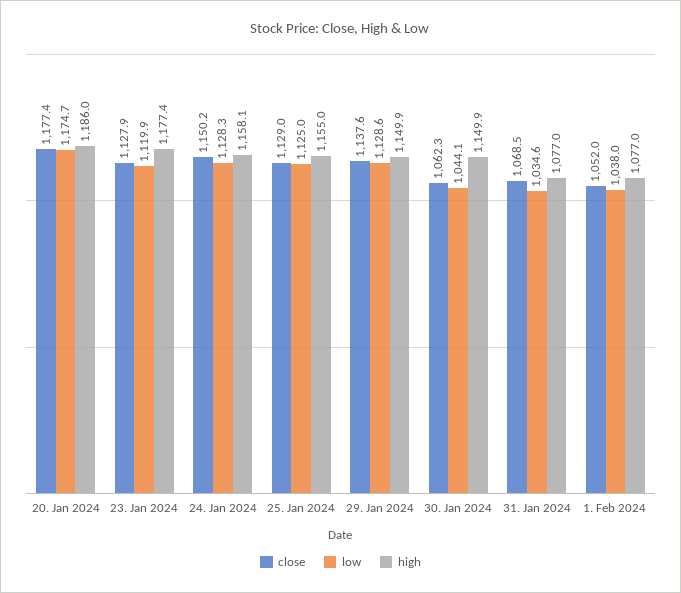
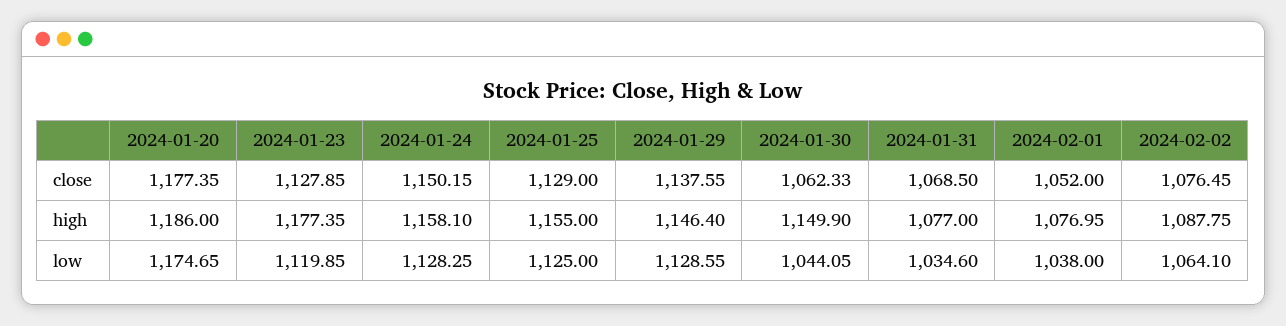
high, 29. Jan 2024: 1149.9 -> 1146.4
close, 2024-02-02: none -> 1076.45
high, 2024-02-02: none -> 1087.75
low, 2024-02-02: none -> 1064.1

